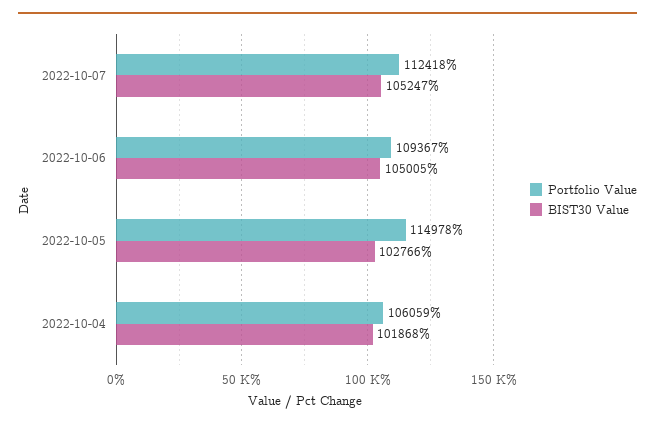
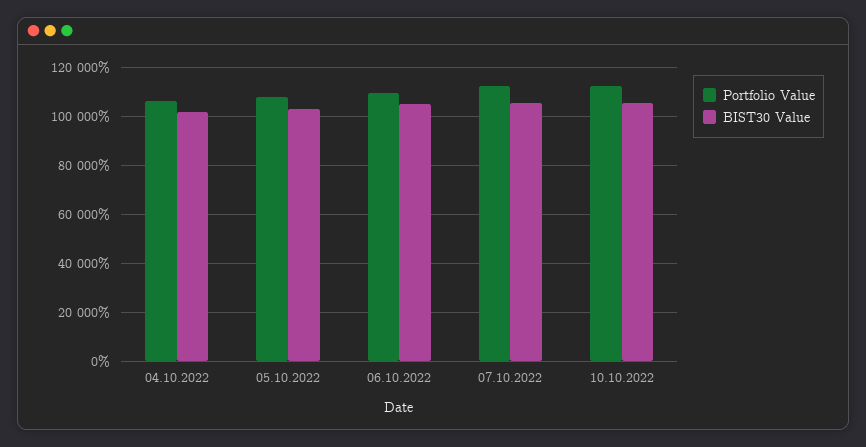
Portfolio Value, 2022-10-05: 114978 -> 107500
Portfolio Value, 10.10.2022: none -> 112500
BIST30 Value, 10.10.2022: none -> 105000

